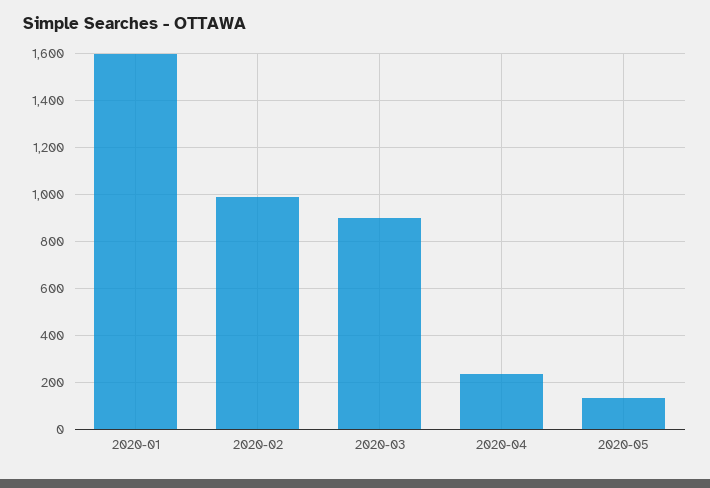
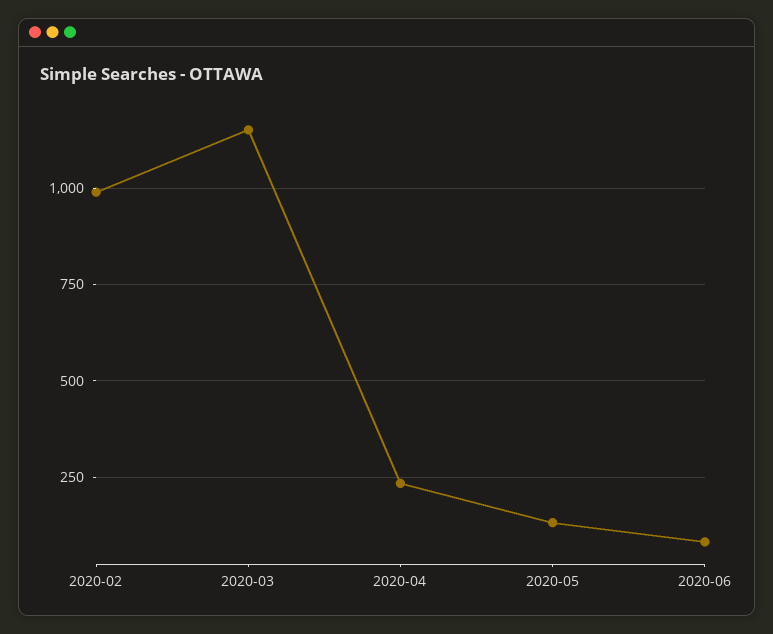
2020-01: 1600 -> none
2020-03: 900 -> 1150
2020-06: none -> 75

